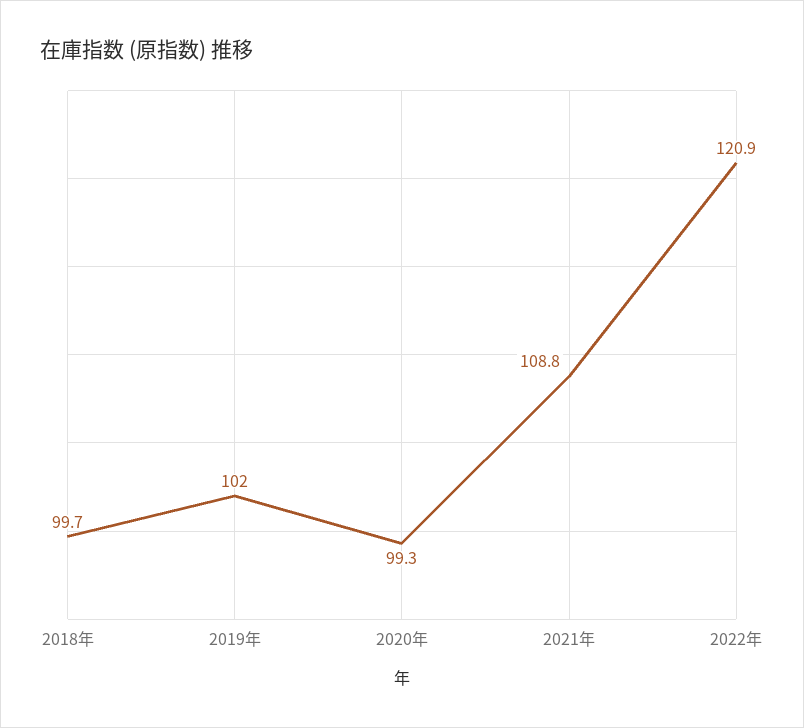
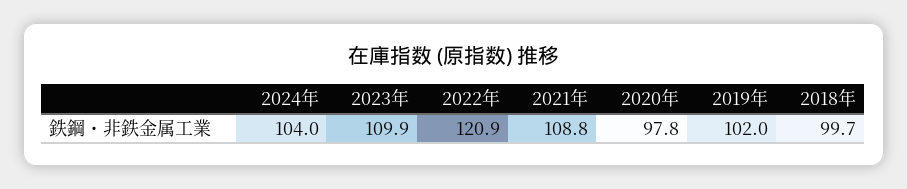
2020年: 99.3 -> 97.8
2024年: none -> 104
2023年: none -> 109.9

